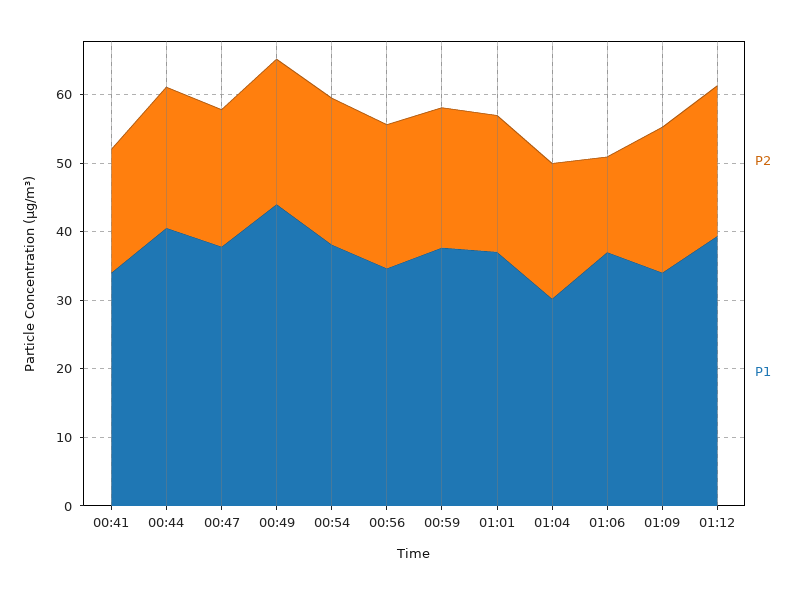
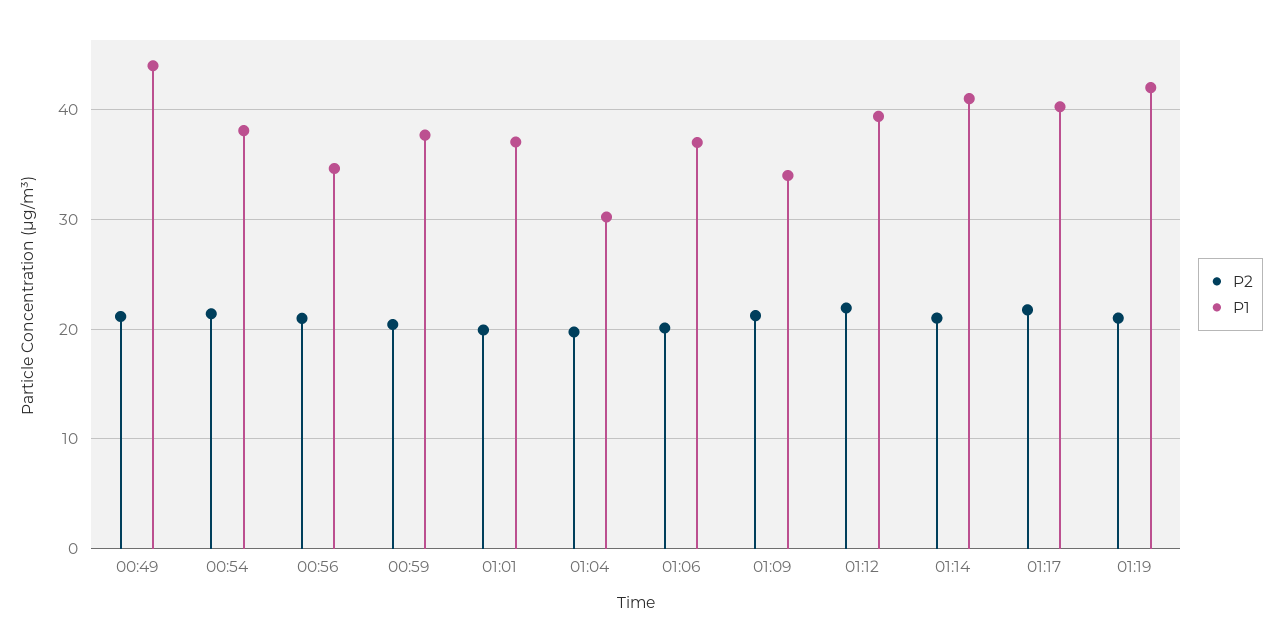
P2, 00:41: 18 -> none
P1, 00:41: 34 -> none
P2, 00:44: 20 -> none
P1, 00:44: 40 -> none
P2, 00:47: 20 -> none
P1, 00:47: 38 -> none
P2, 01:06: 14 -> 20
P2, 01:14: none -> 21
P1, 01:14: none -> 41
P2, 01:17: none -> 22
P1, 01:17: none -> 40
P2, 01:19: none -> 21
P1, 01:19: none -> 42

